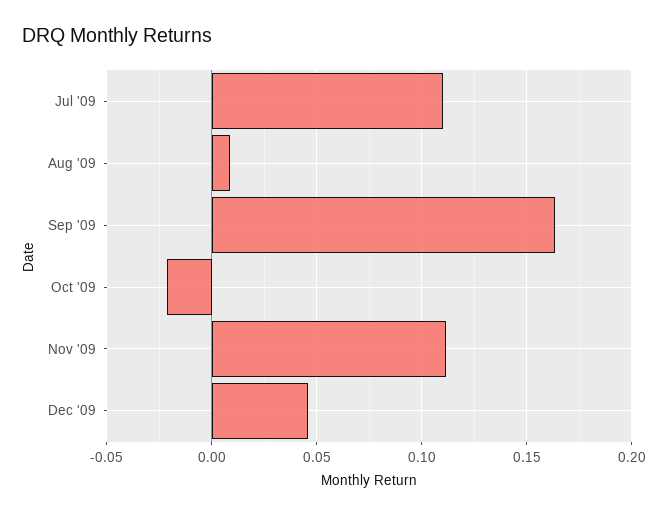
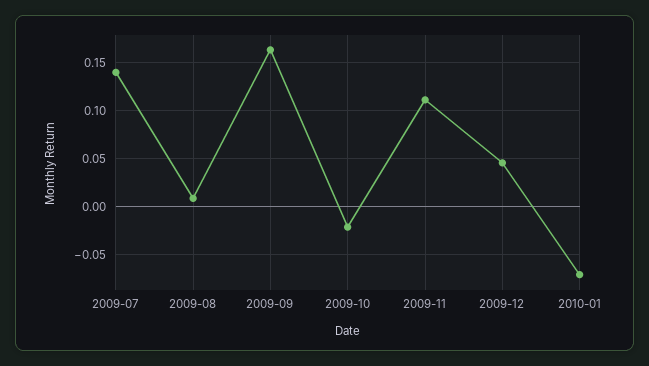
Jul '09: 0.11 -> 0.14
2010-01: none -> -0.07

